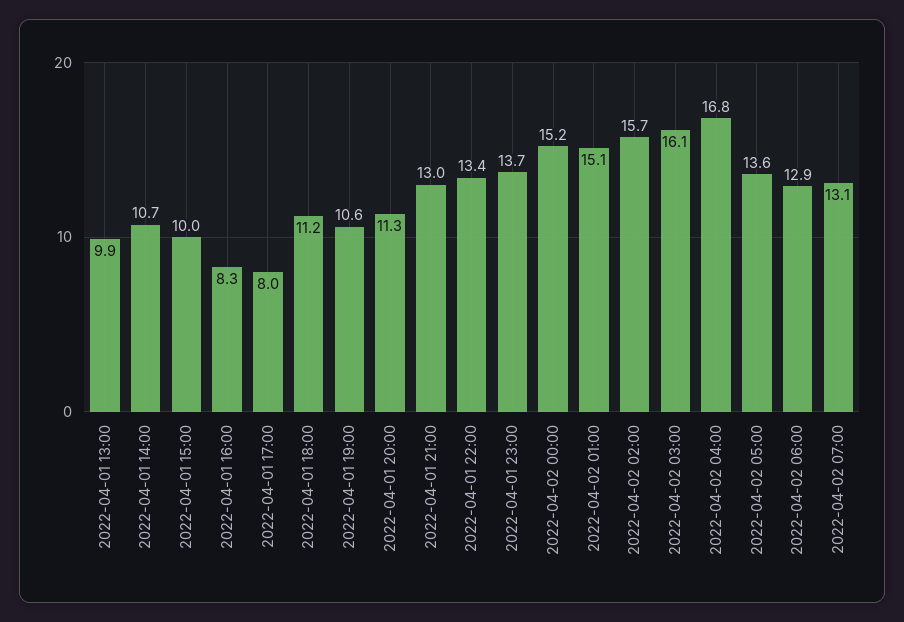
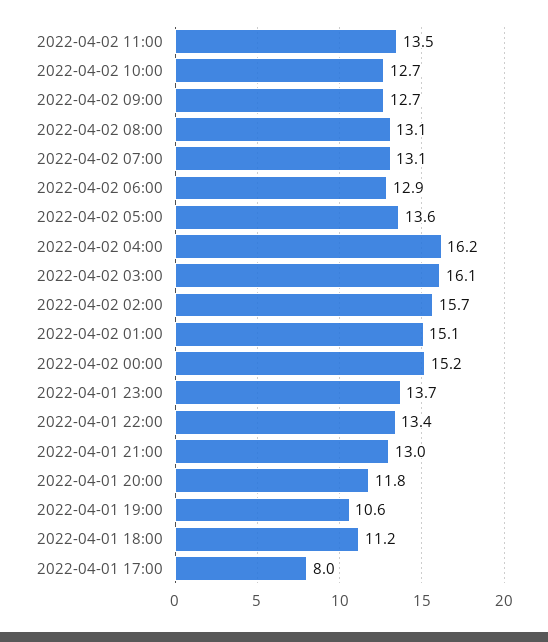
2022-04-01 13:00: 9.9 -> none
2022-04-01 14:00: 10.7 -> none
2022-04-01 15:00: 10 -> none
2022-04-01 16:00: 8.3 -> none
2022-04-01 20:00: 11.3 -> 11.8
2022-04-02 04:00: 16.8 -> 16.2
2022-04-02 11:00: none -> 13.5
2022-04-02 10:00: none -> 12.7
2022-04-02 09:00: none -> 12.7
2022-04-02 08:00: none -> 13.1

